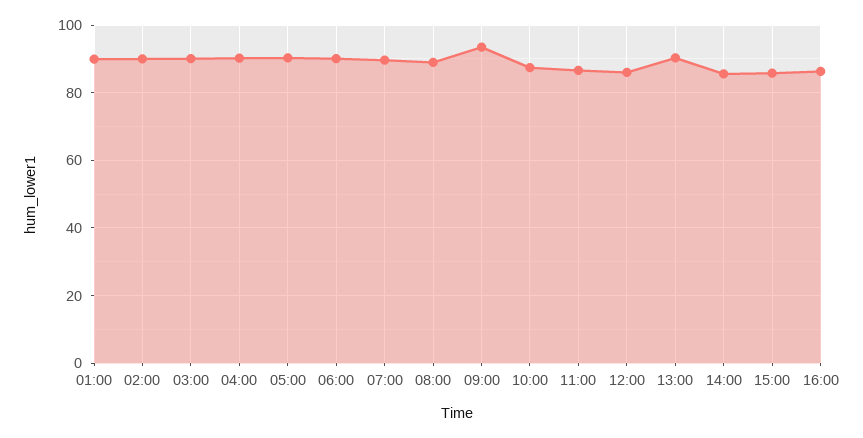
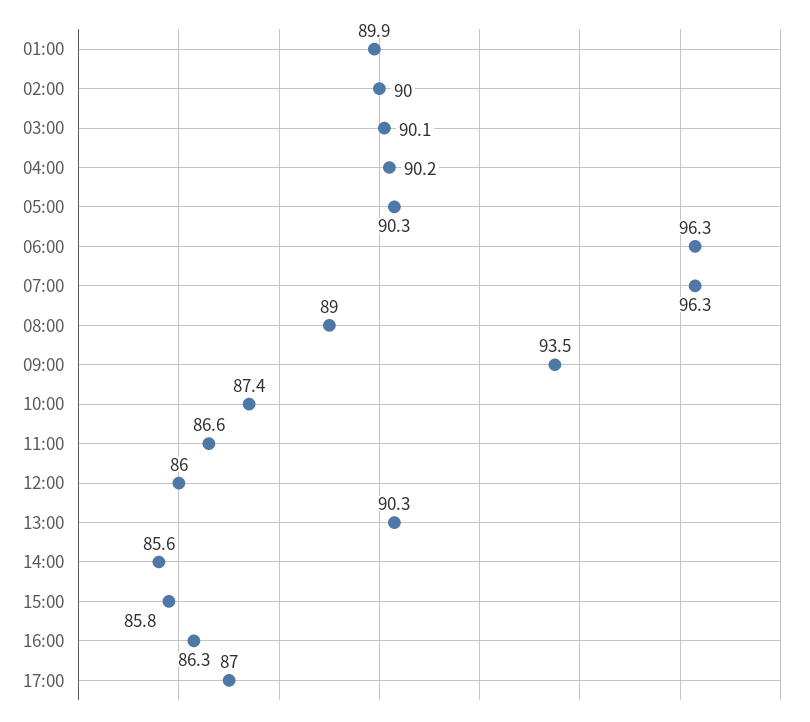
06:00: 90 -> 96.3
07:00: 90 -> 96.3
17:00: none -> 87

